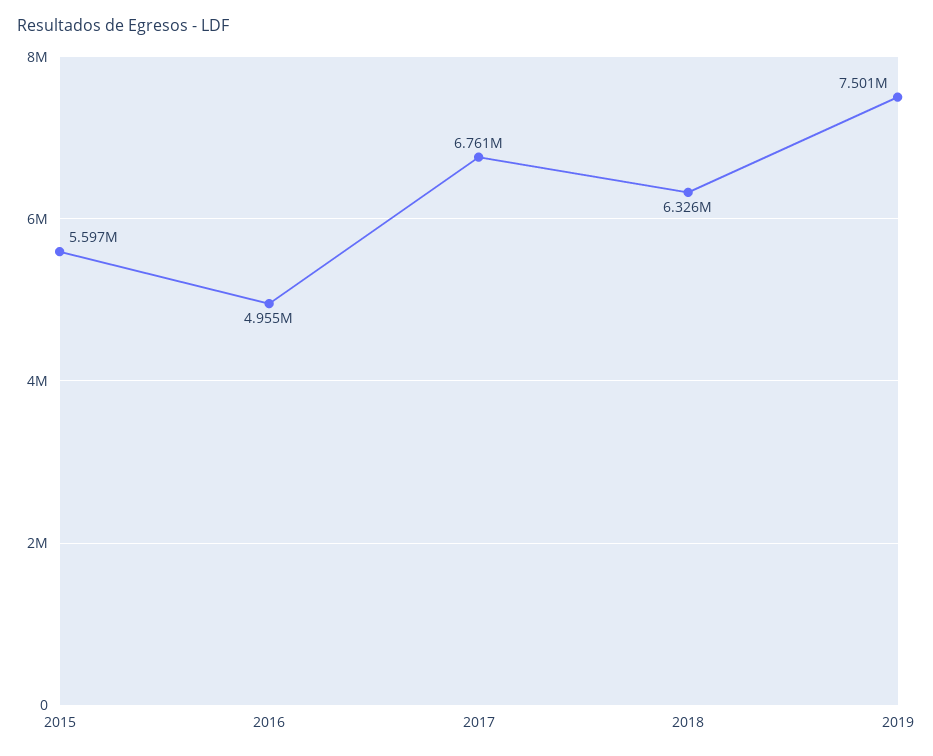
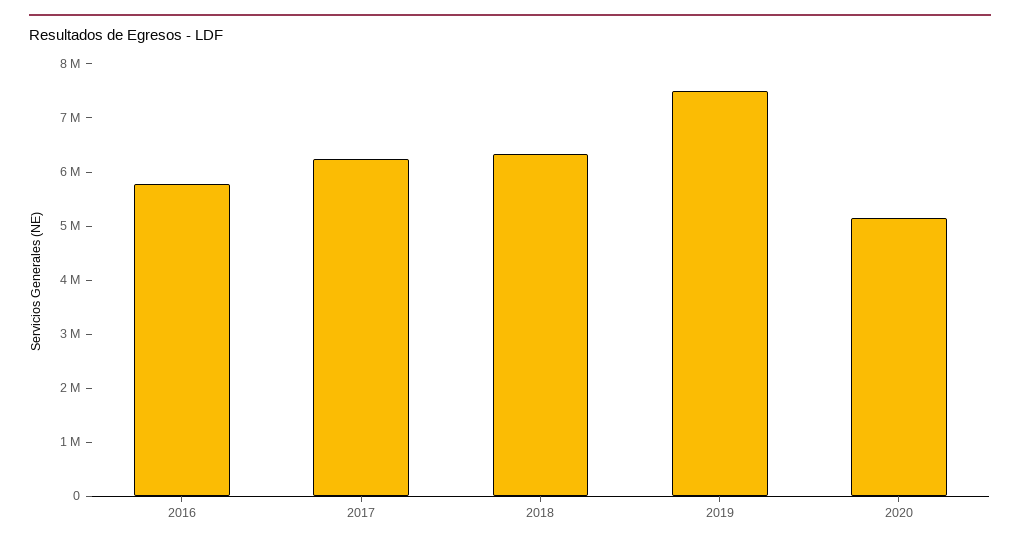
2015: 5597000 -> none
2016: 4955000 -> 5800000
2017: 6761000 -> 6200000
2020: none -> 5200000

